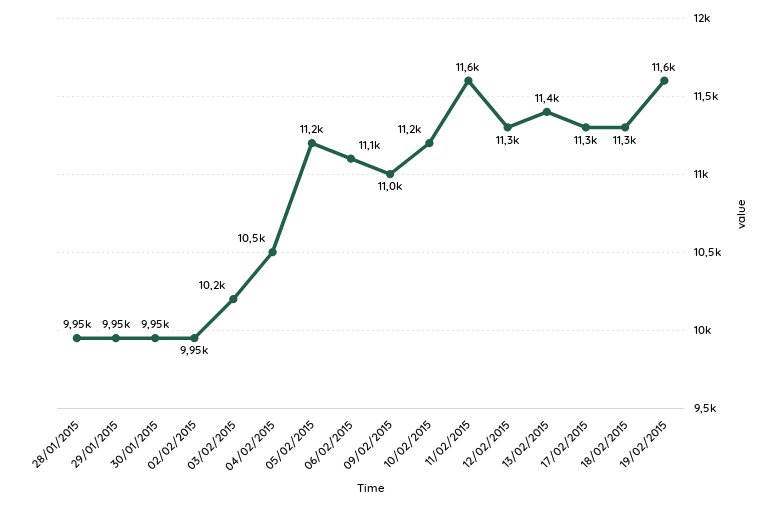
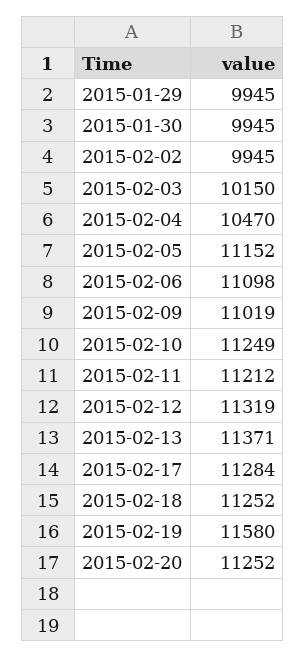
28/01/2015: 9950 -> none
11/02/2015: 11600 -> 11212
2015-02-20: none -> 11252

